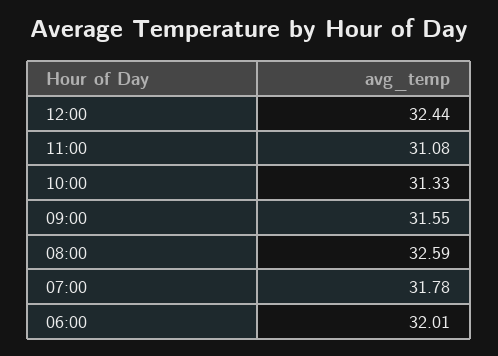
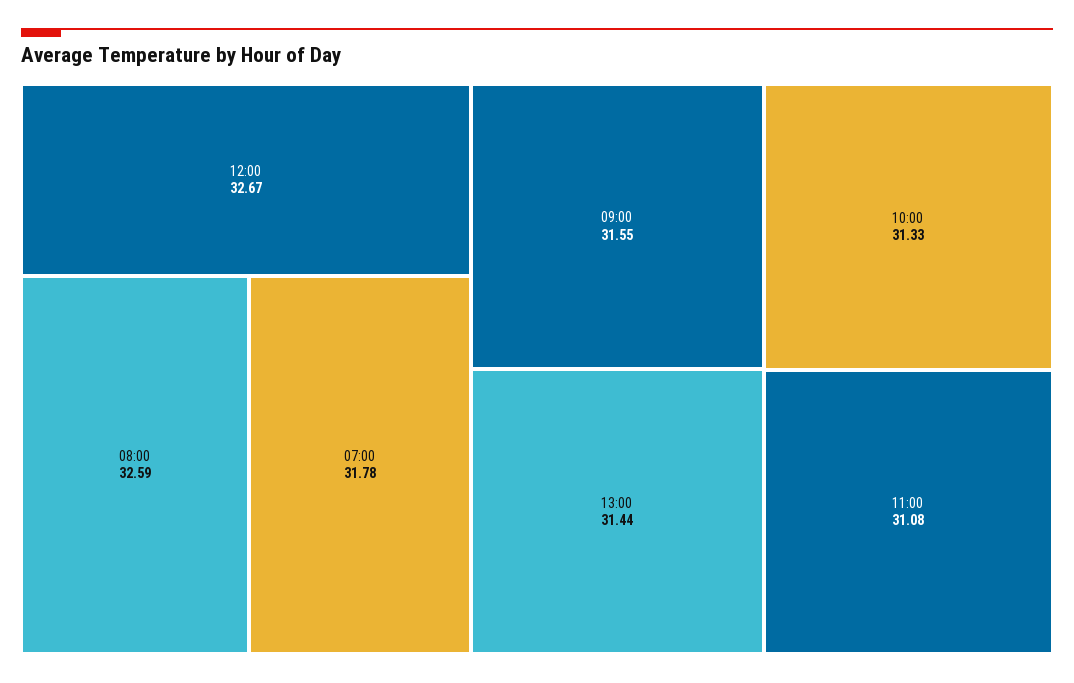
12:00: 32.44 -> 32.67
06:00: 32.01 -> none
13:00: none -> 31.44

